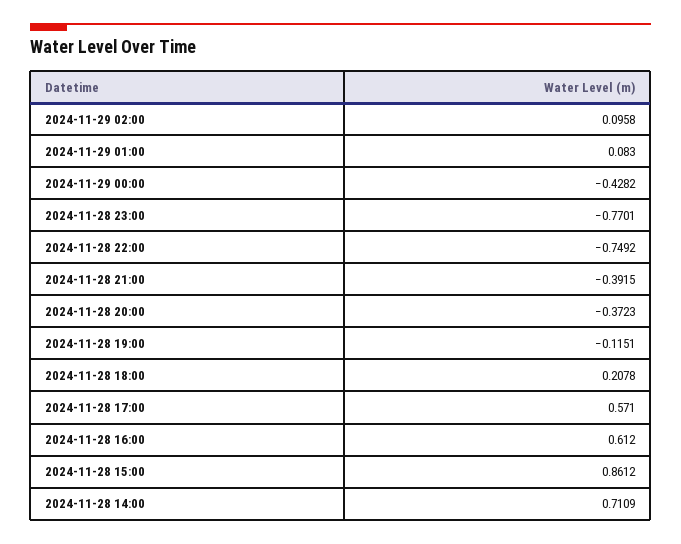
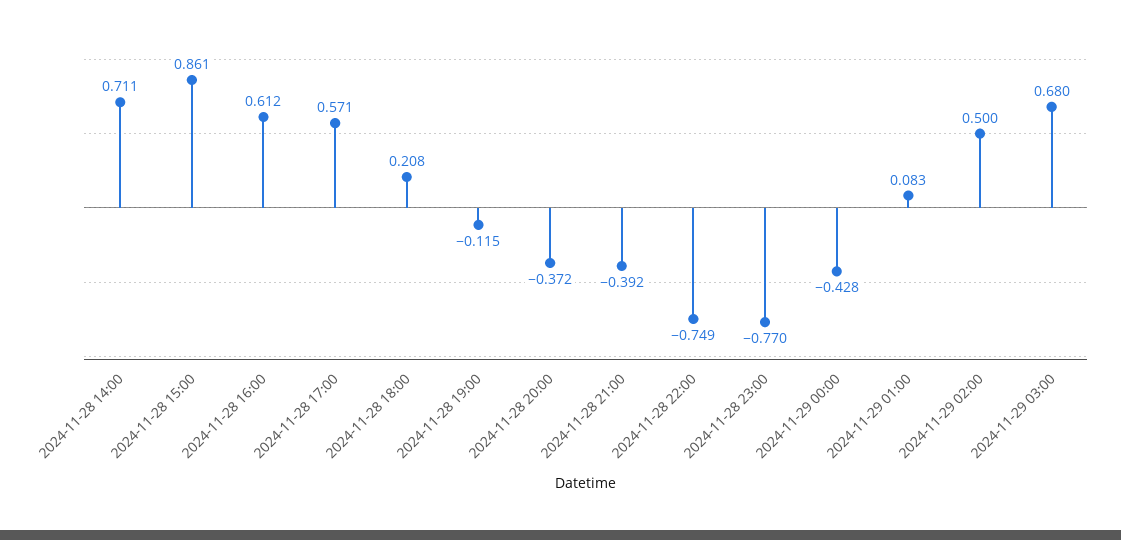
2024-11-29 02:00: 0.0958 -> 0.5
2024-11-29 03:00: none -> 0.68

